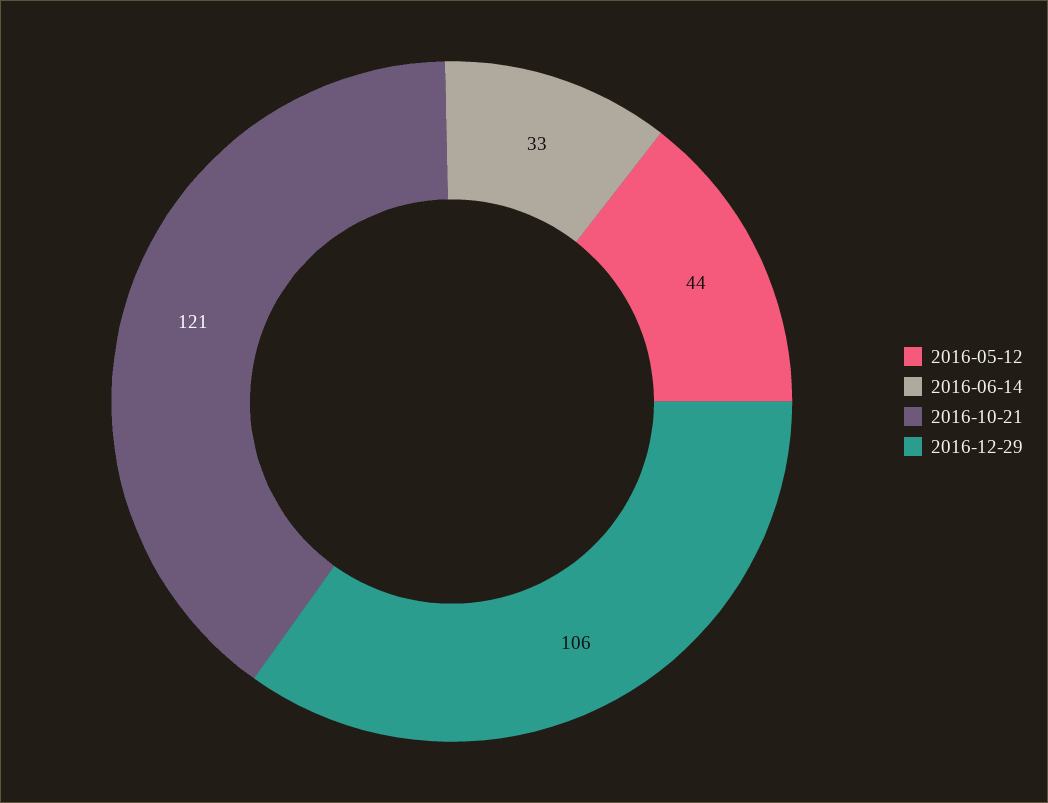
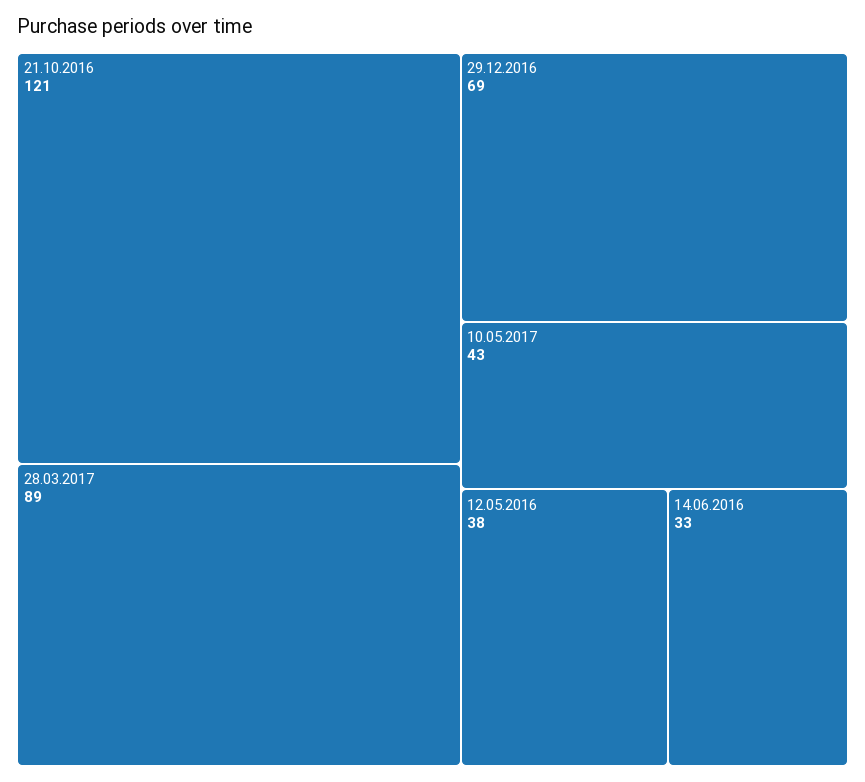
2016-05-12: 44 -> 38
2016-12-29: 106 -> 69
28.03.2017: none -> 89
10.05.2017: none -> 43

